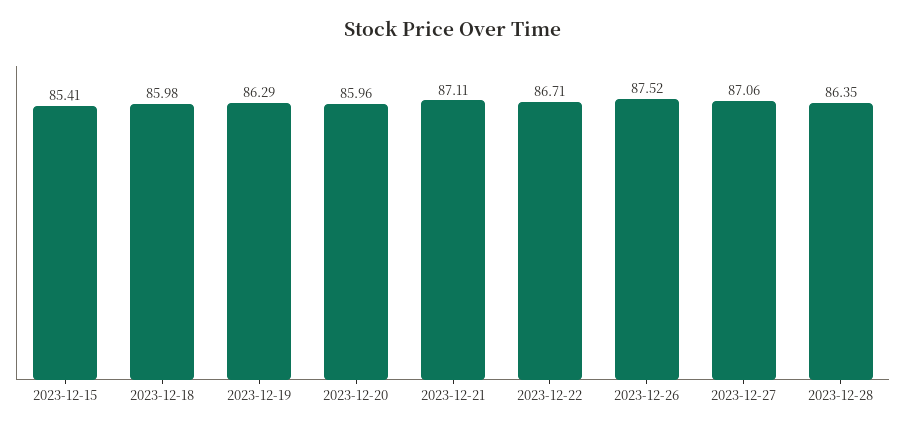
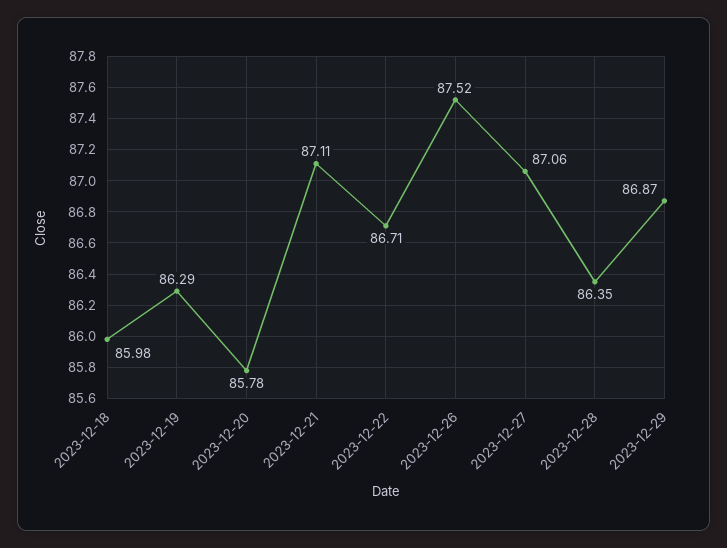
2023-12-15: 85.41 -> none
2023-12-20: 85.96 -> 85.78
2023-12-29: none -> 86.87

